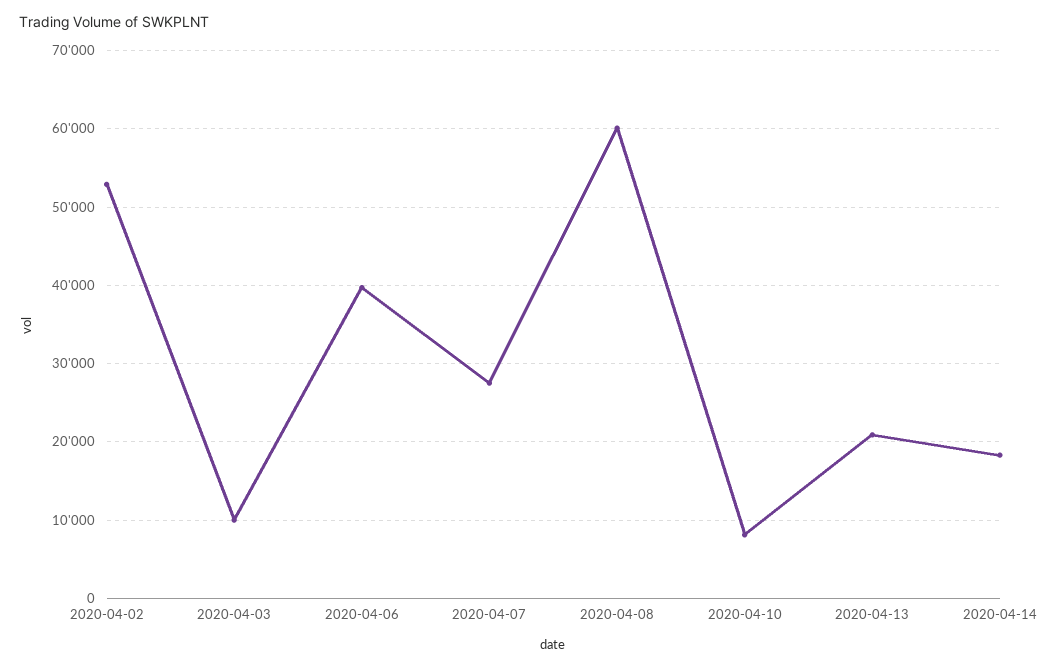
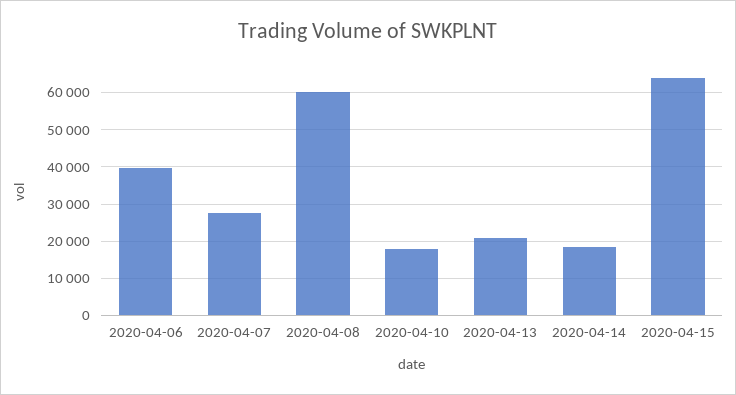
2020-04-02: 53000 -> none
2020-04-03: 10000 -> none
2020-04-10: 8000 -> 18000
2020-04-15: none -> 64000

